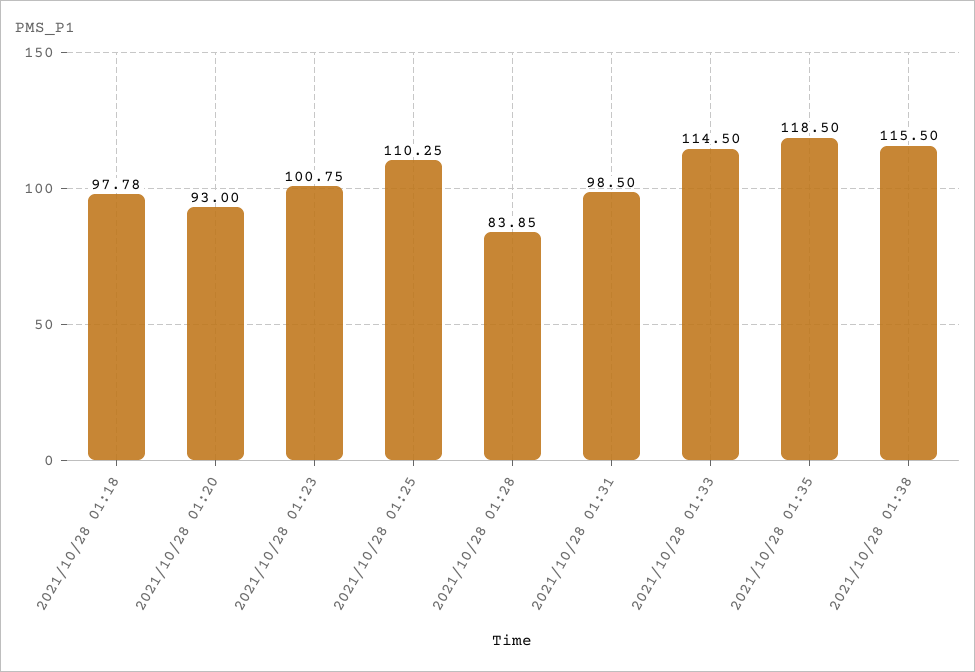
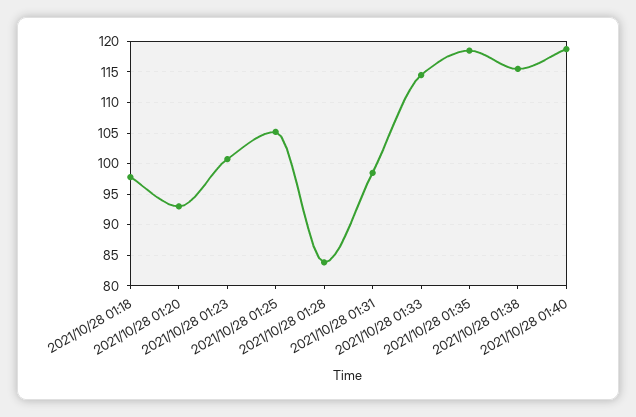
2021/10/28 01:25: 110.25 -> 105
2021/10/28 01:40: none -> 119

